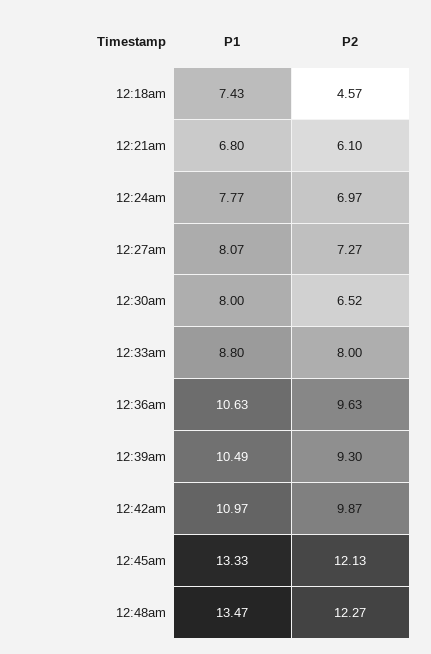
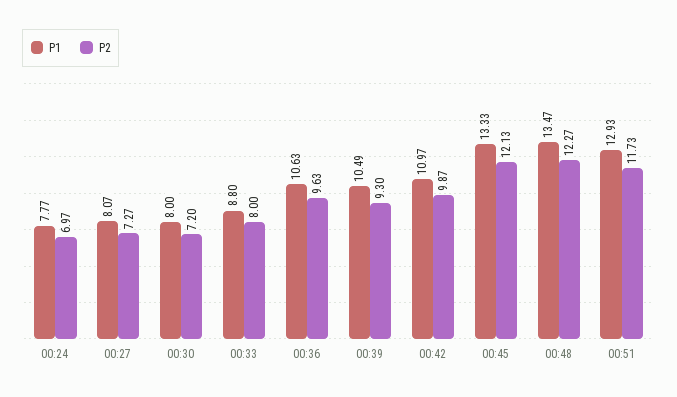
P1, 12:18am: 7.43 -> none
P2, 12:18am: 4.57 -> none
P1, 12:21am: 6.8 -> none
P2, 12:21am: 6.1 -> none
P2, 12:30am: 6.52 -> 7.2
P1, 00:51: none -> 12.93
P2, 00:51: none -> 11.73

